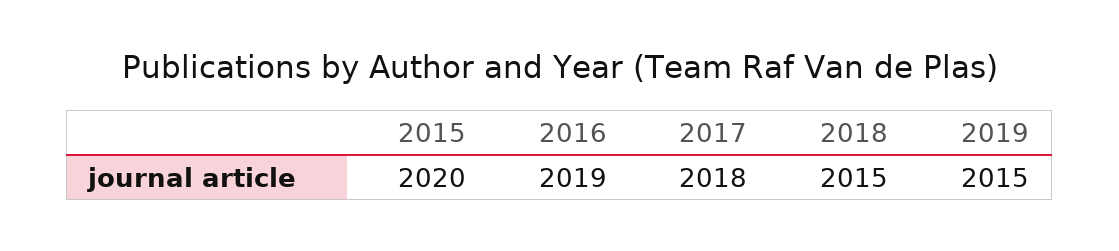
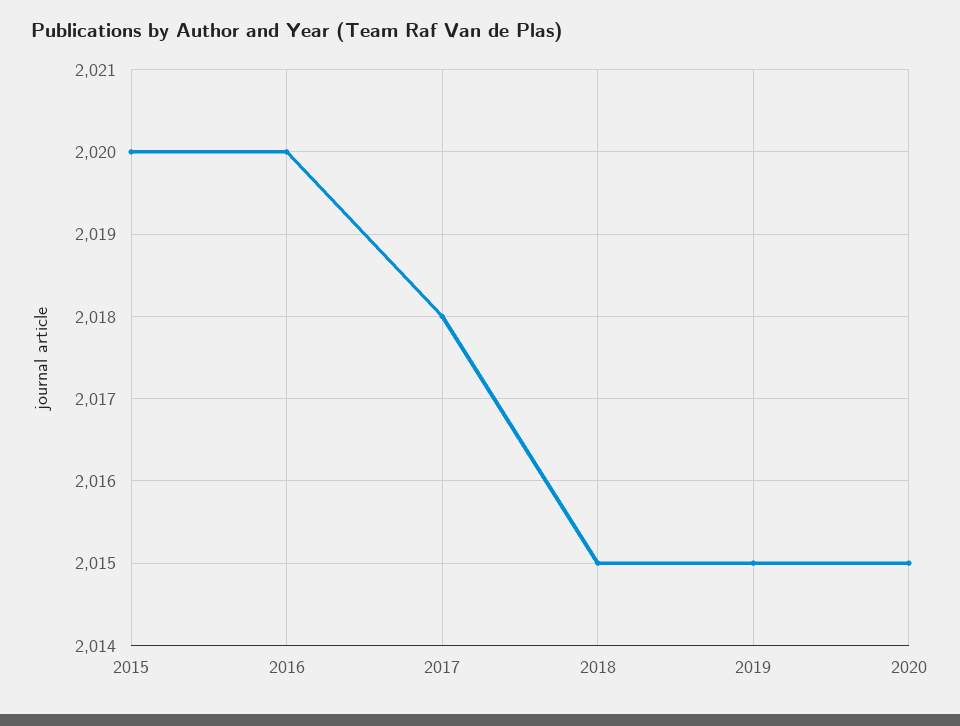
2016: 2019 -> 2020
2020: none -> 2015

